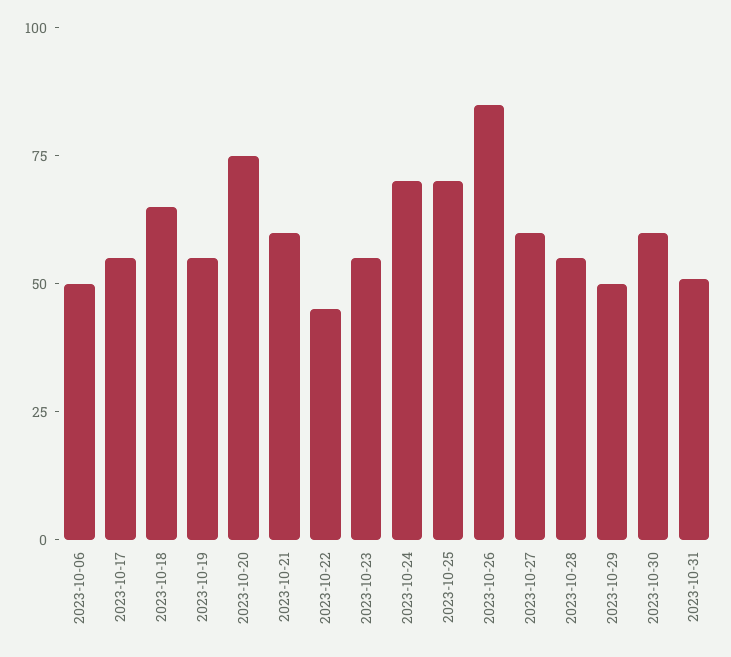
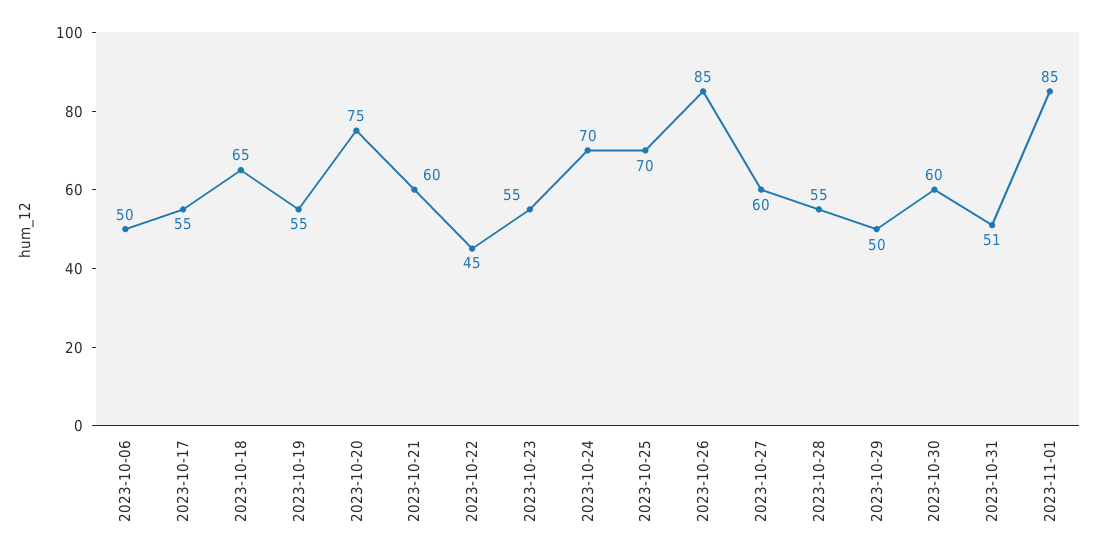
2023-11-01: none -> 85

